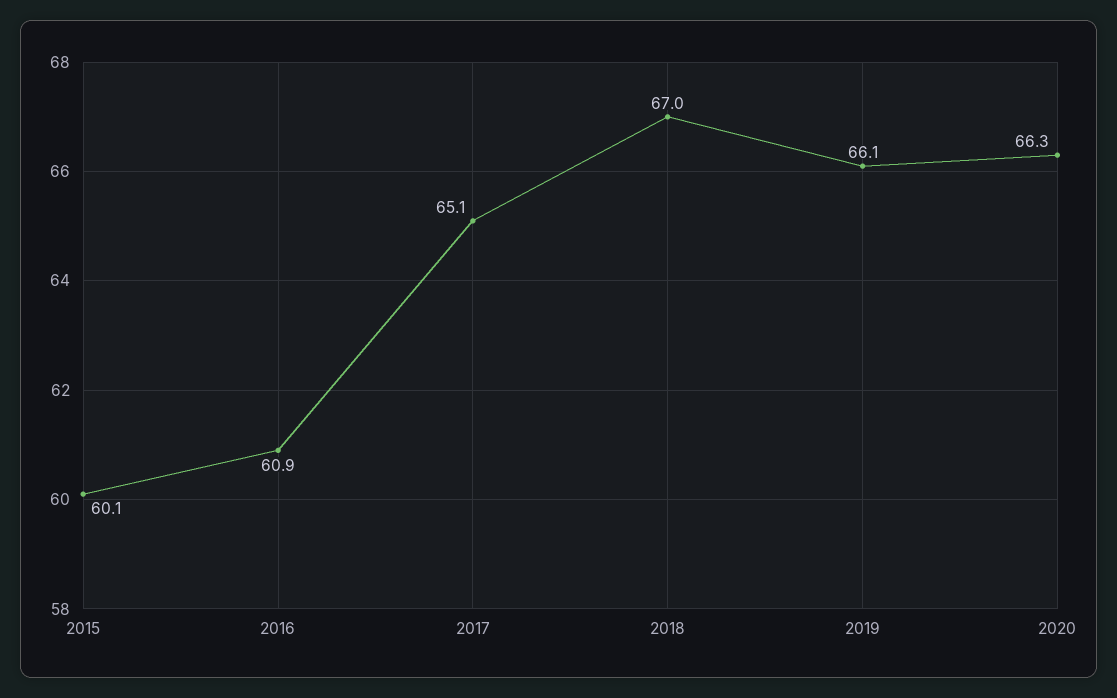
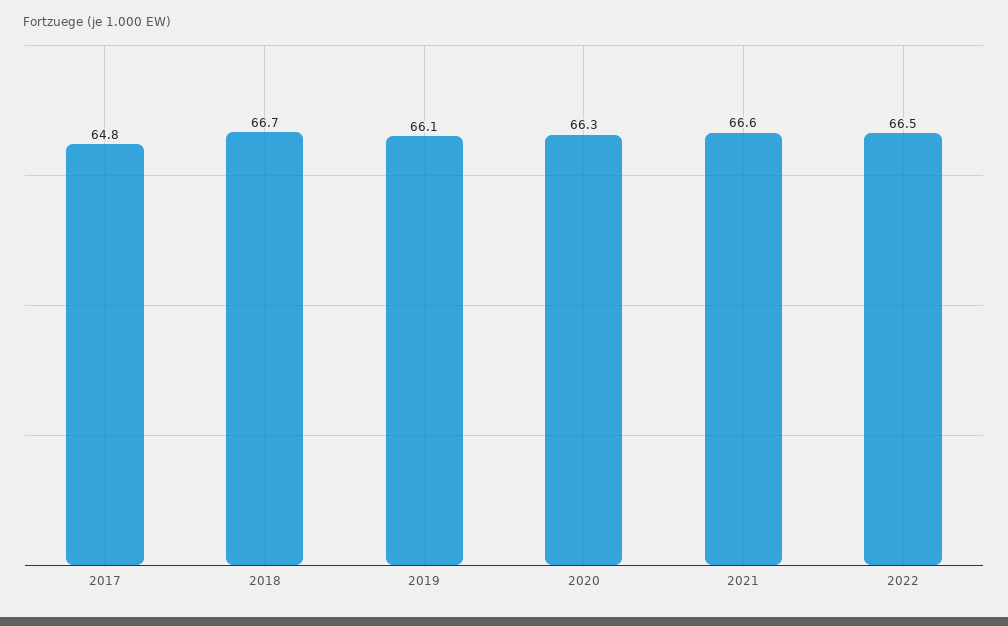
2015: 60.1 -> none
2016: 60.9 -> none
2017: 65.1 -> 64.8
2018: 67 -> 66.7
2021: none -> 66.6
2022: none -> 66.5

